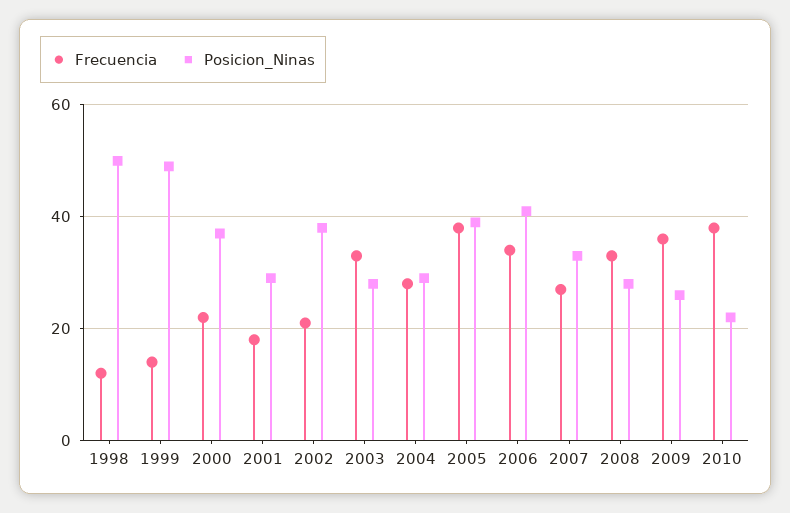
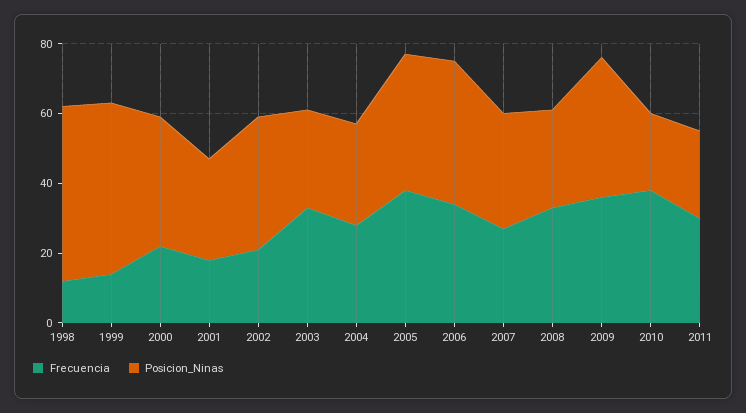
Posicion_Ninas, 2009: 25 -> 40
Frecuencia, 2011: none -> 30
Posicion_Ninas, 2011: none -> 25

